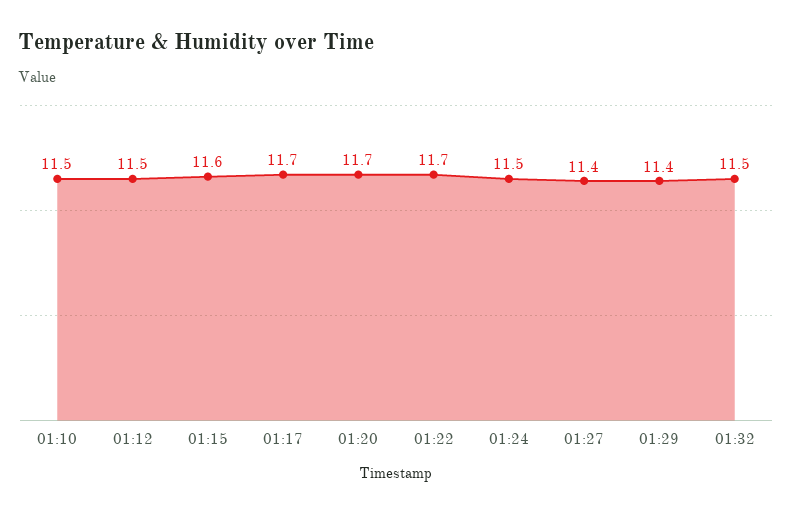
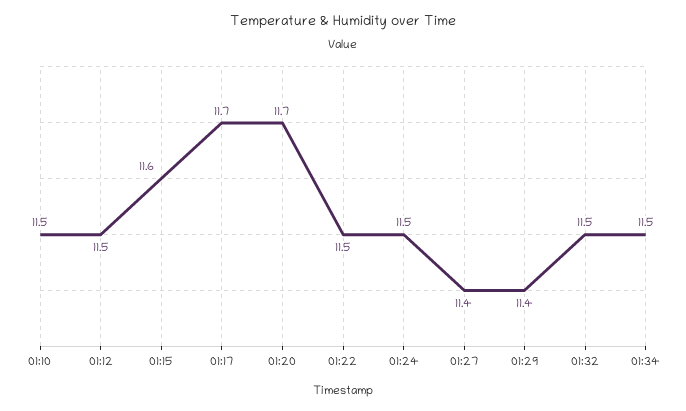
01:22: 11.7 -> 11.5
01:34: none -> 11.5

